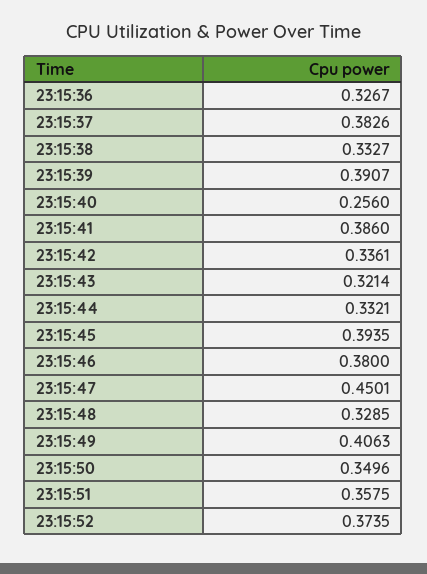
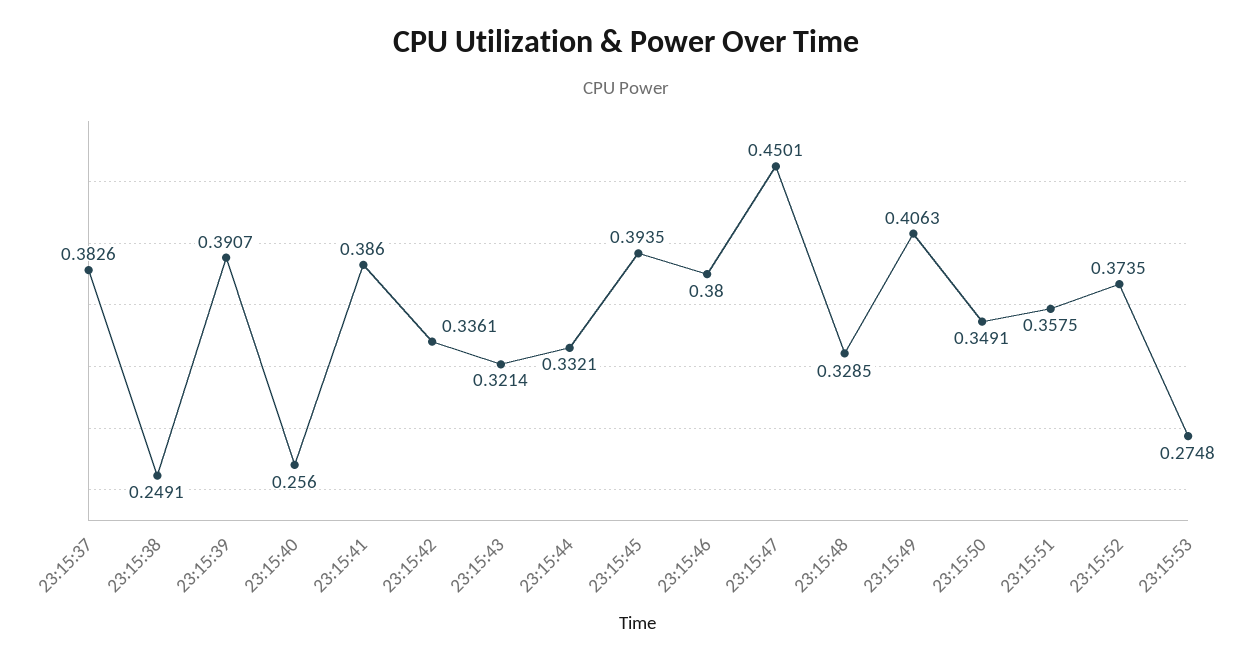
23:15:36: 0.3267 -> none
23:15:38: 0.3327 -> 0.2491
23:15:50: 0.3496 -> 0.3491
23:15:53: none -> 0.2748

